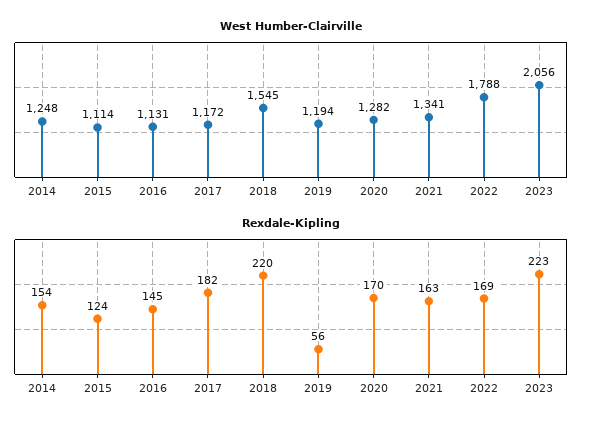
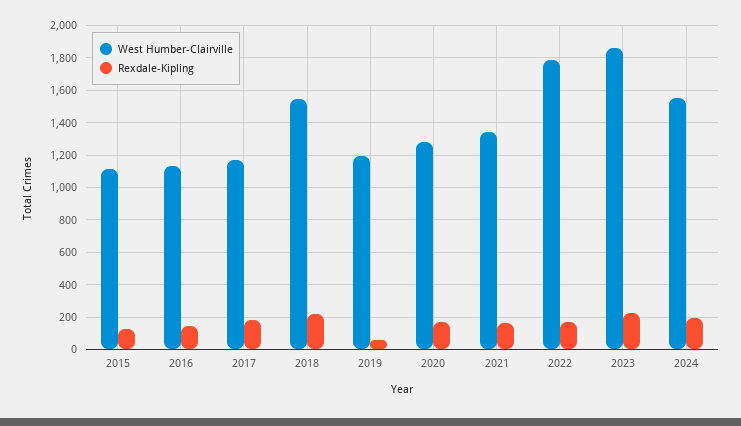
West Humber-Clairville, 2014: 1248 -> none
West Humber-Clairville, 2023: 2056 -> 1850
Rexdale-Kipling, 2014: 154 -> none
West Humber-Clairville, 2024: none -> 1550
Rexdale-Kipling, 2024: none -> 200

